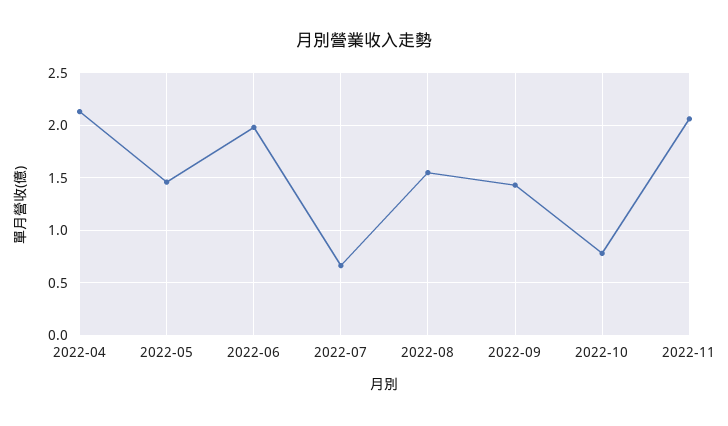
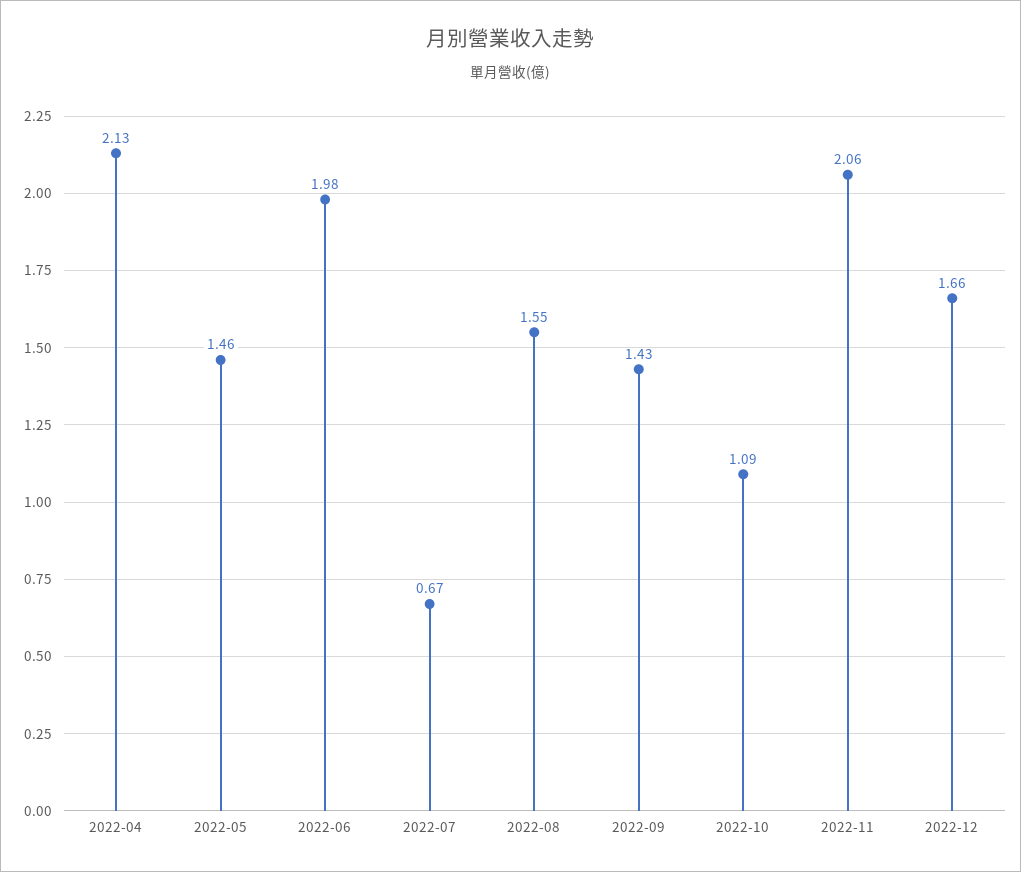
2022-10: 0.8 -> 1.09
2022-12: none -> 1.66

